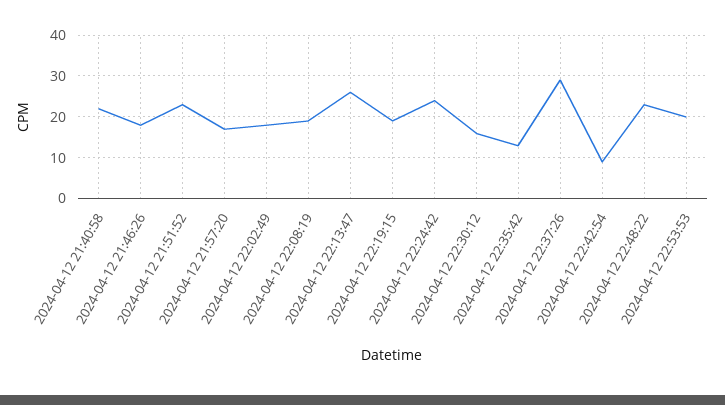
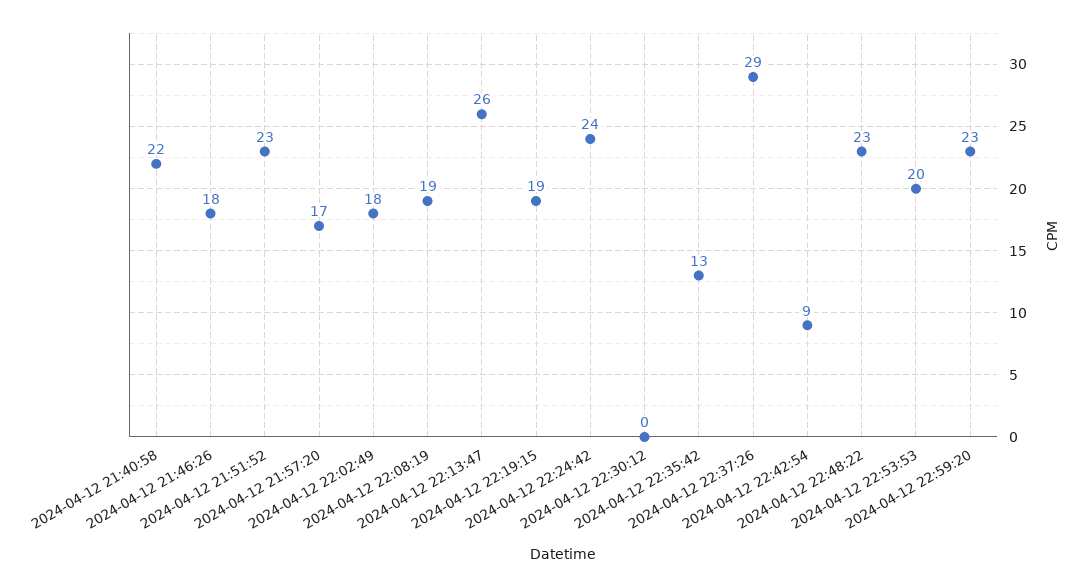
2024-04-12 22:30:12: 15 -> 0
2024-04-12 22:59:20: none -> 23

